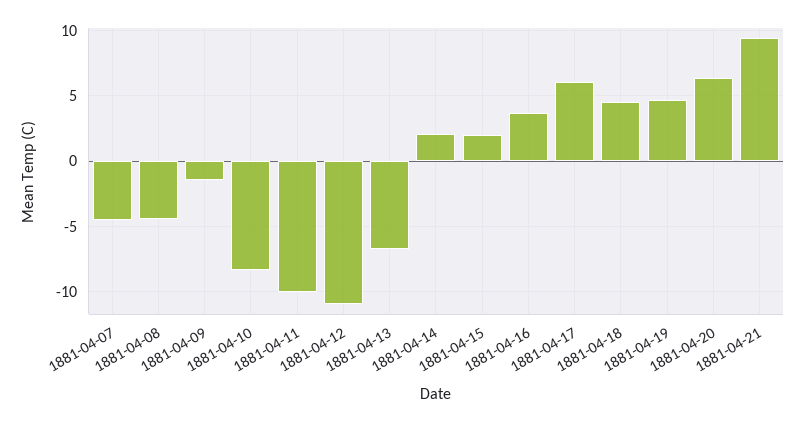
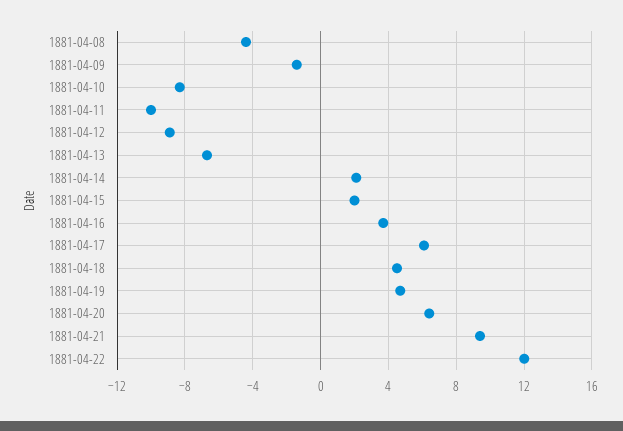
1881-04-07: -4.5 -> none
1881-04-12: -11 -> -9
1881-04-22: none -> 12

